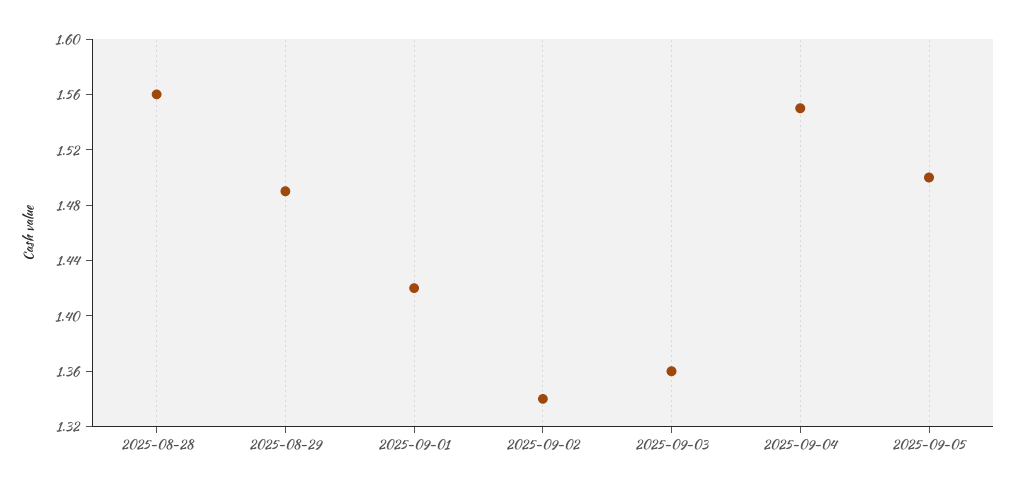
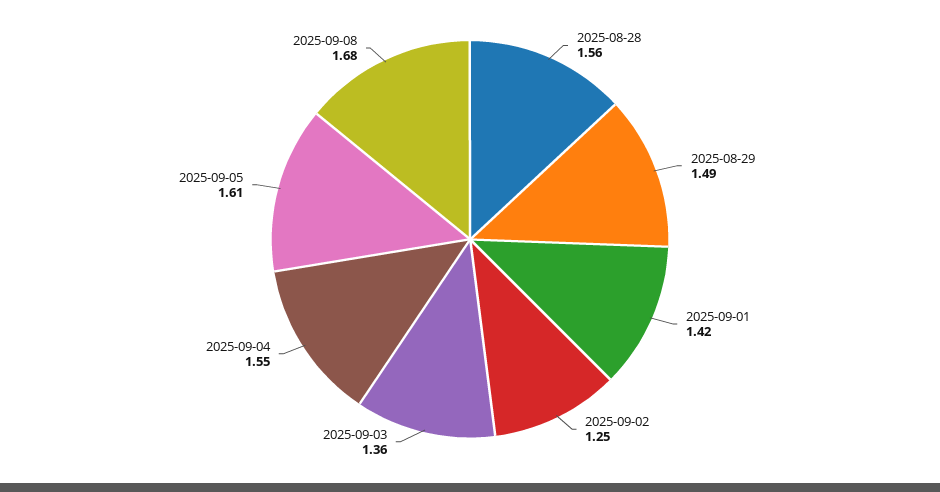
2025-09-02: 1.34 -> 1.25
2025-09-05: 1.5 -> 1.61
2025-09-08: none -> 1.68

